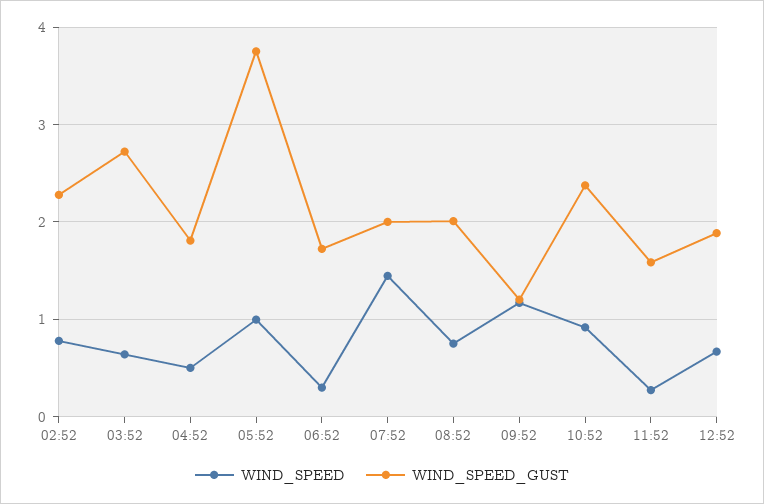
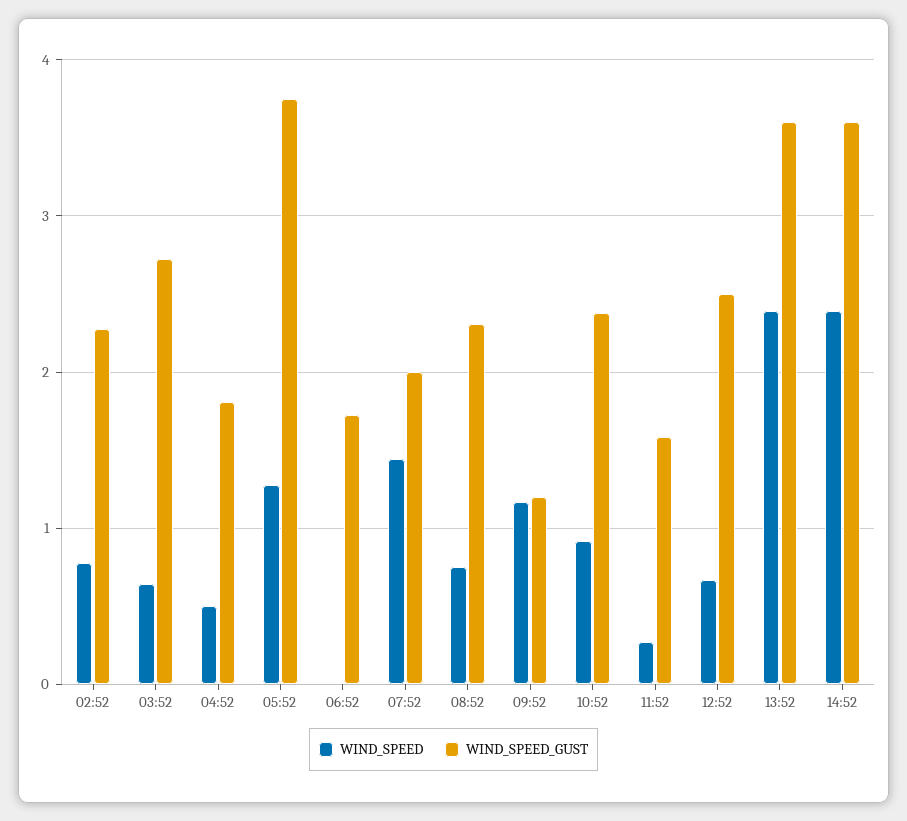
WIND_SPEED, 05:52: 1 -> 1.3
WIND_SPEED, 06:52: 0.3 -> 0
WIND_SPEED_GUST, 08:52: 2 -> 2.3
WIND_SPEED_GUST, 12:52: 1.9 -> 2.5
WIND_SPEED, 13:52: none -> 2.4
WIND_SPEED_GUST, 13:52: none -> 3.6
WIND_SPEED, 14:52: none -> 2.4
WIND_SPEED_GUST, 14:52: none -> 3.6

